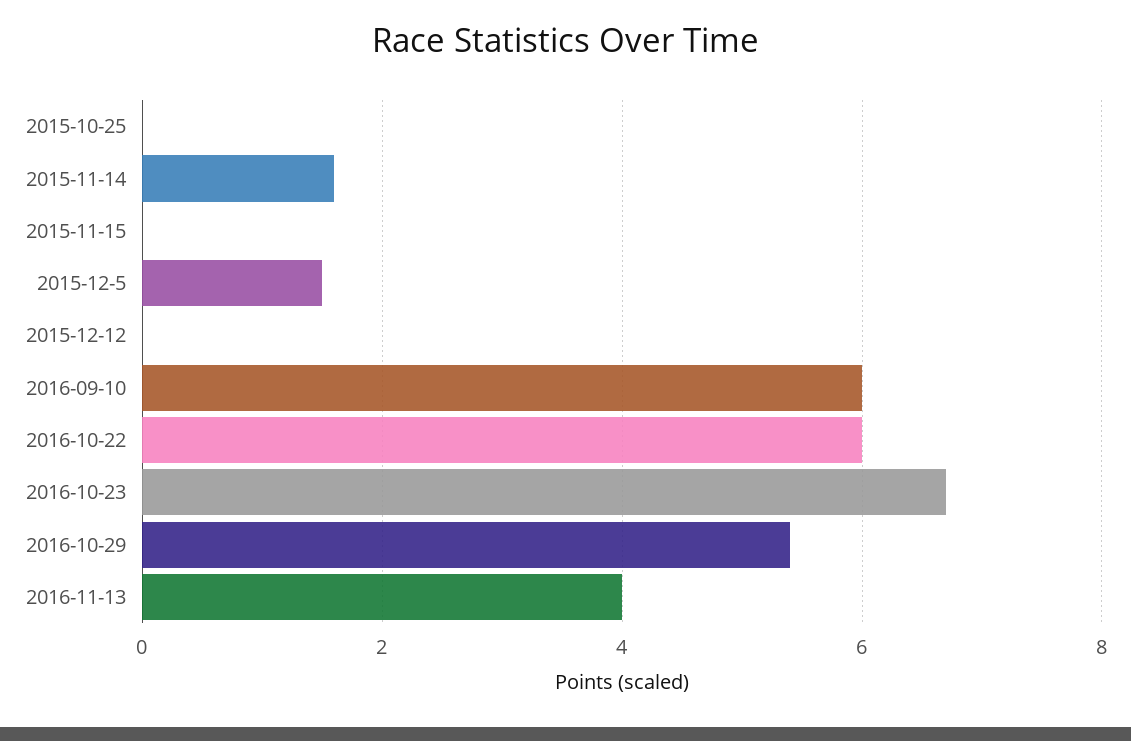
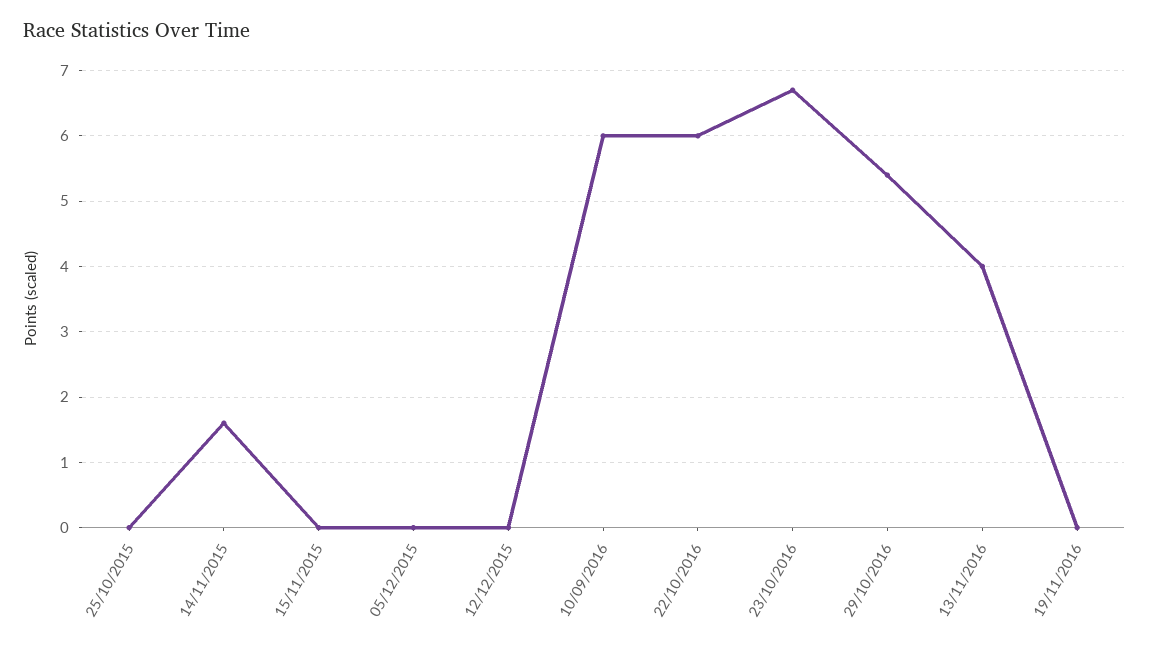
2015-12-5: 1.5 -> 0
19/11/2016: none -> 0

